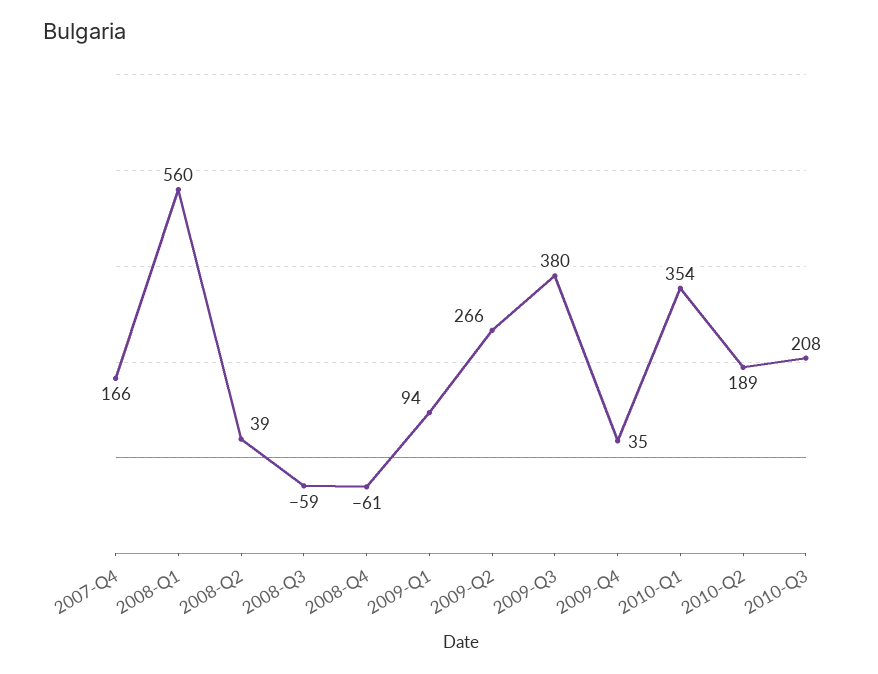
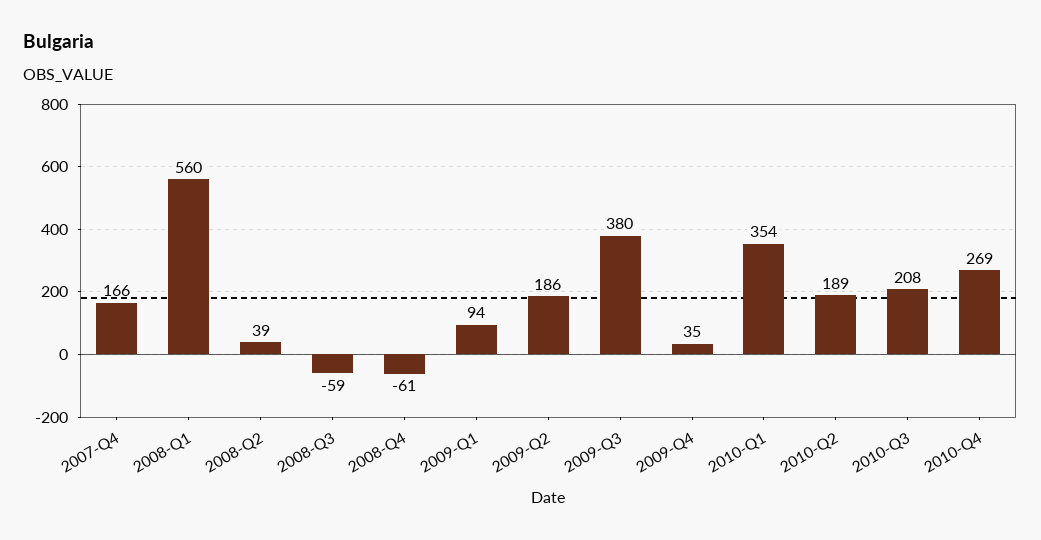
2009-Q2: 266 -> 186
2010-Q4: none -> 269

